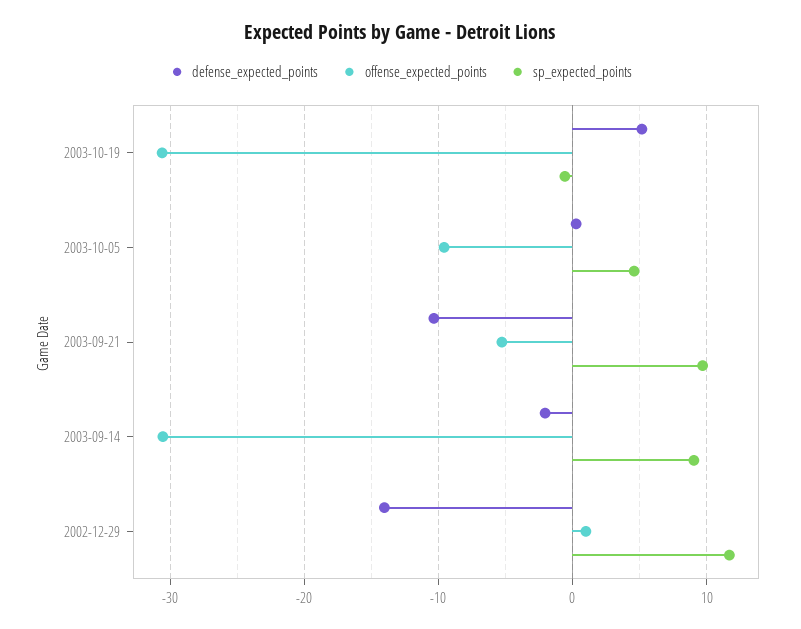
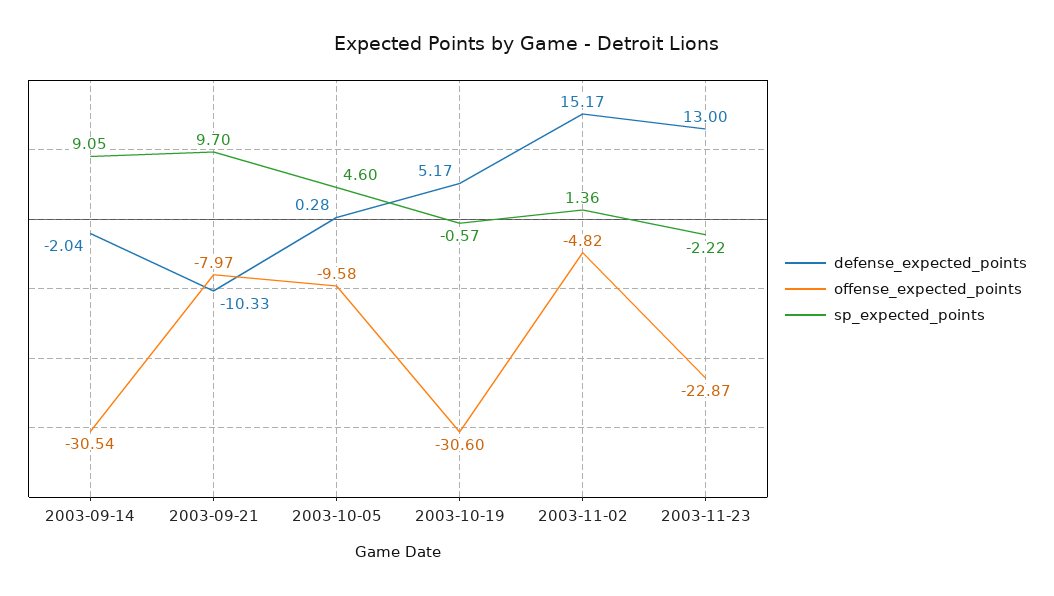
offense_expected_points, 2003-09-21: -5 -> -7.97
defense_expected_points, 2002-12-29: -14 -> none
offense_expected_points, 2002-12-29: 1 -> none
sp_expected_points, 2002-12-29: 12 -> none
defense_expected_points, 2003-11-02: none -> 15.17
offense_expected_points, 2003-11-02: none -> -4.82
sp_expected_points, 2003-11-02: none -> 1.36
defense_expected_points, 2003-11-23: none -> 13
offense_expected_points, 2003-11-23: none -> -22.87
sp_expected_points, 2003-11-23: none -> -2.22

